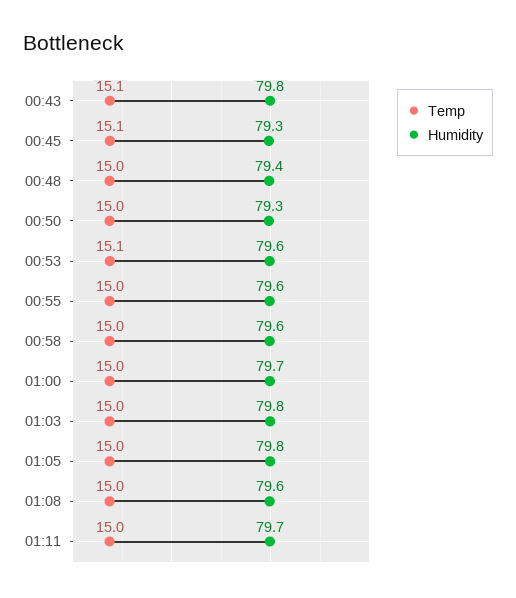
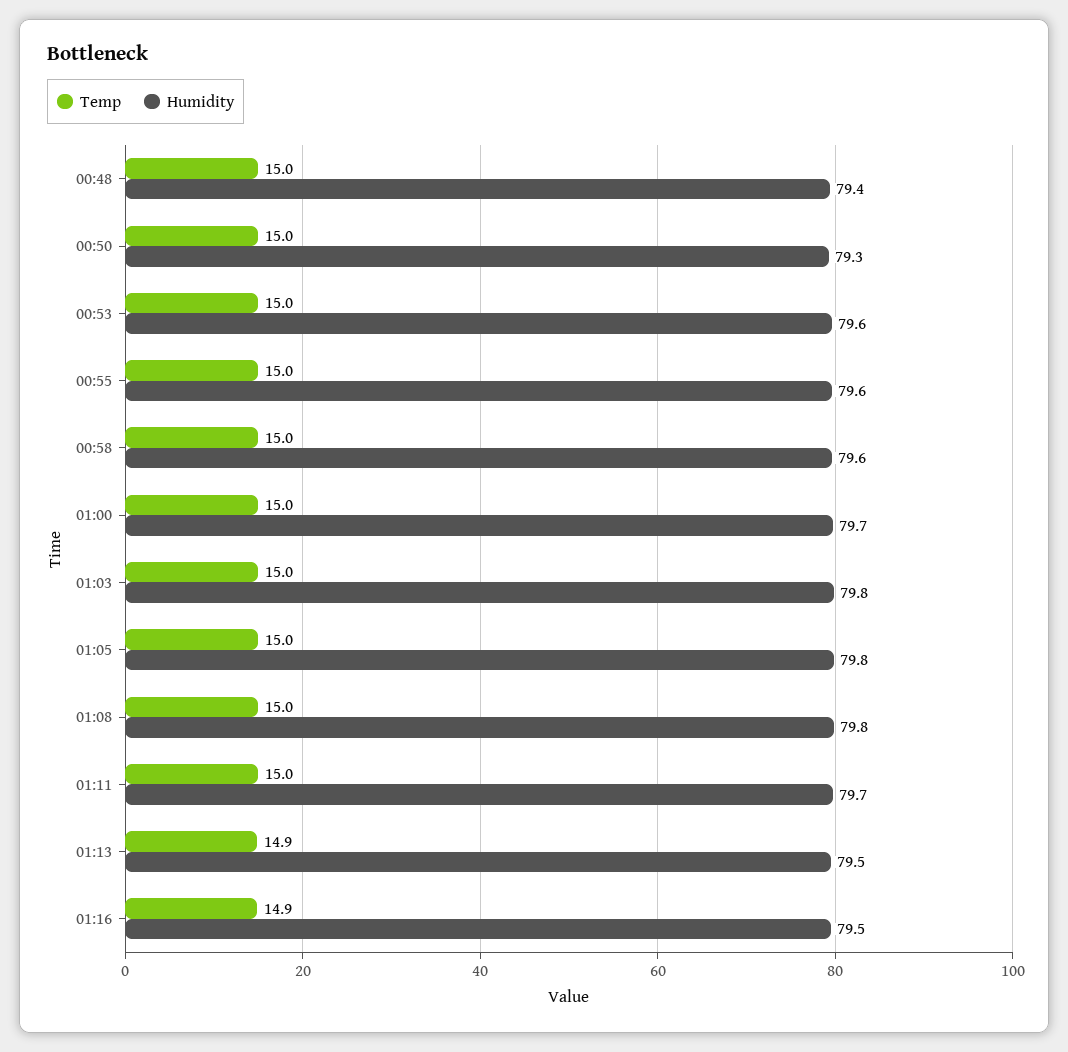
Temp, 00:43: 15.1 -> none
Humidity, 00:43: 79.8 -> none
Temp, 00:45: 15.1 -> none
Humidity, 00:45: 79.3 -> none
Temp, 00:53: 15.1 -> 15
Humidity, 01:08: 79.6 -> 79.8
Temp, 01:13: none -> 14.9
Humidity, 01:13: none -> 79.5
Temp, 01:16: none -> 14.9
Humidity, 01:16: none -> 79.5

